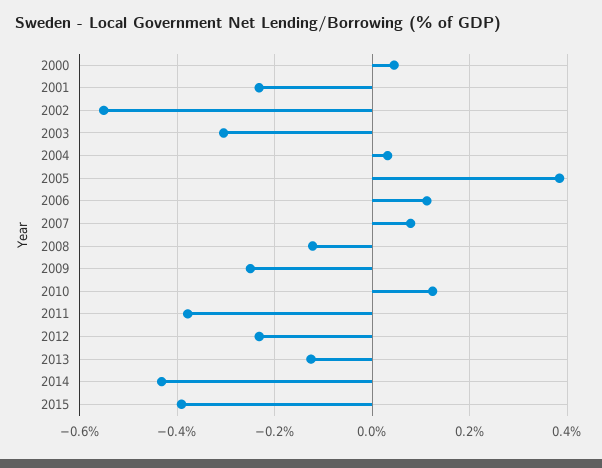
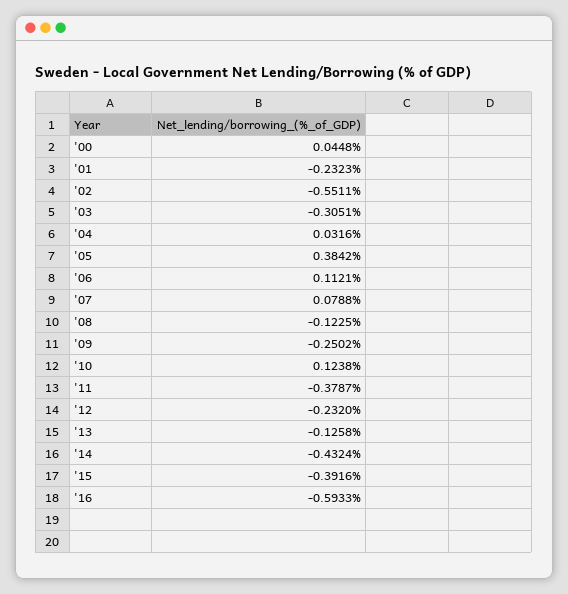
'16: none -> -0.5933

